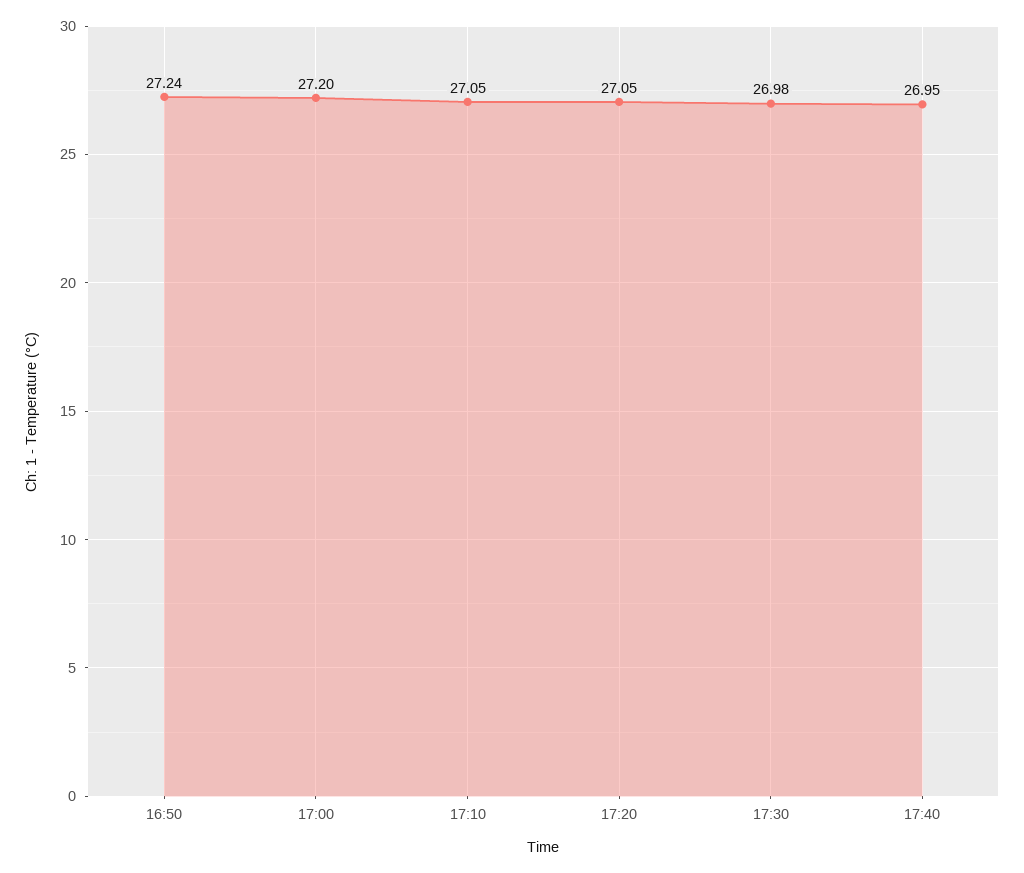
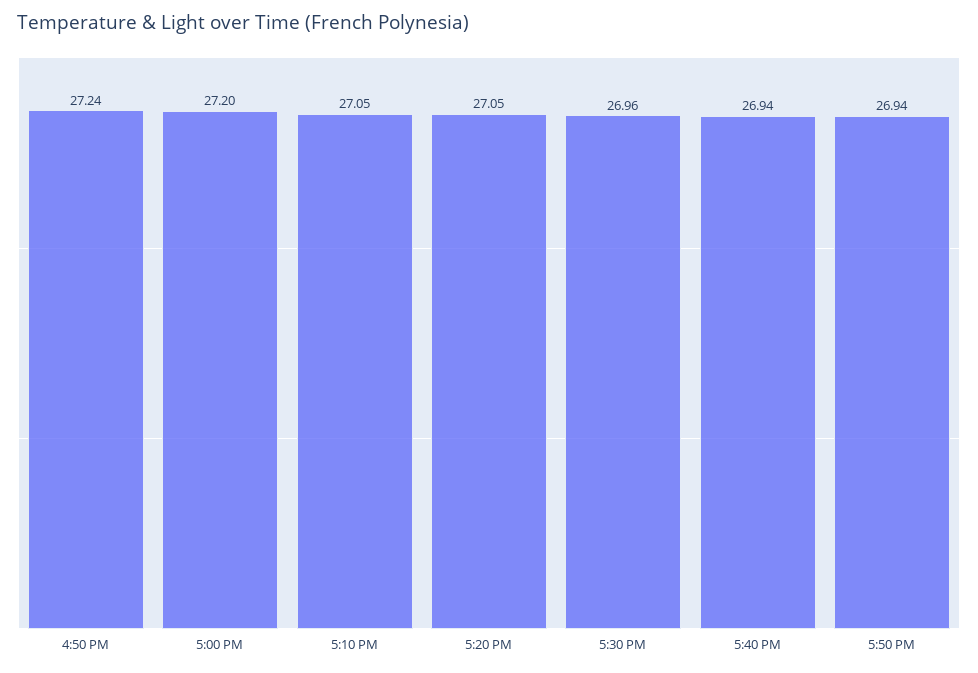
17:30: 26.98 -> 26.96
17:40: 26.95 -> 26.94
5:50 PM: none -> 26.94

